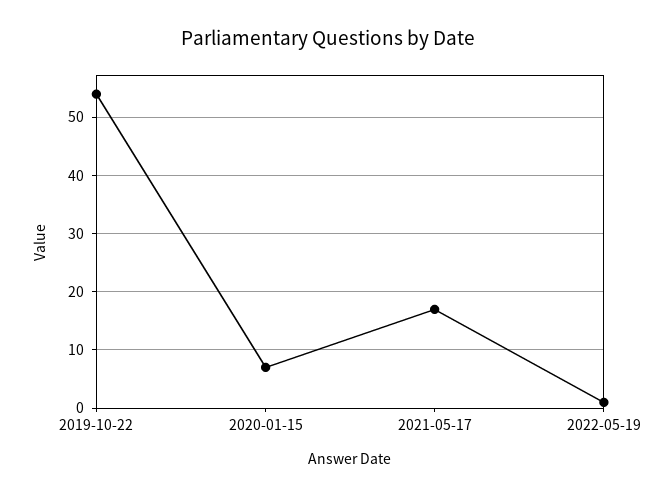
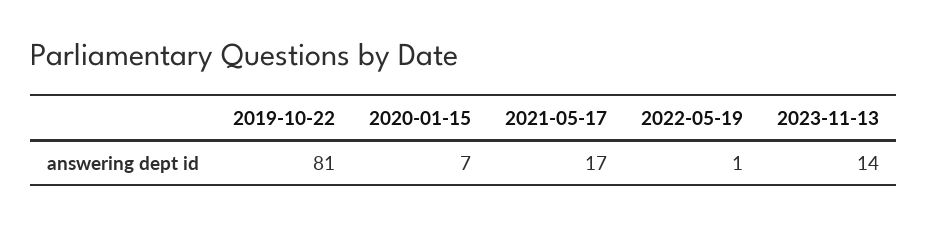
2019-10-22: 55 -> 81
2023-11-13: none -> 14

